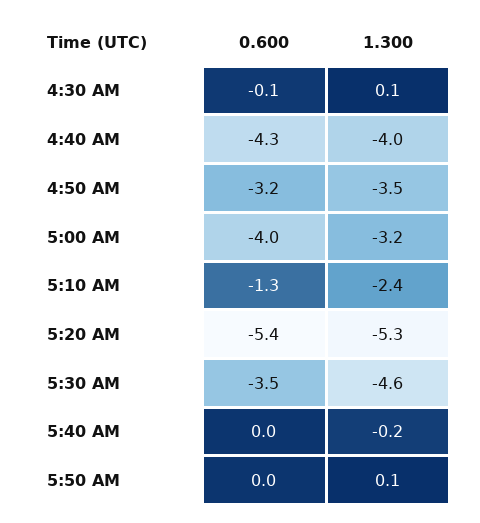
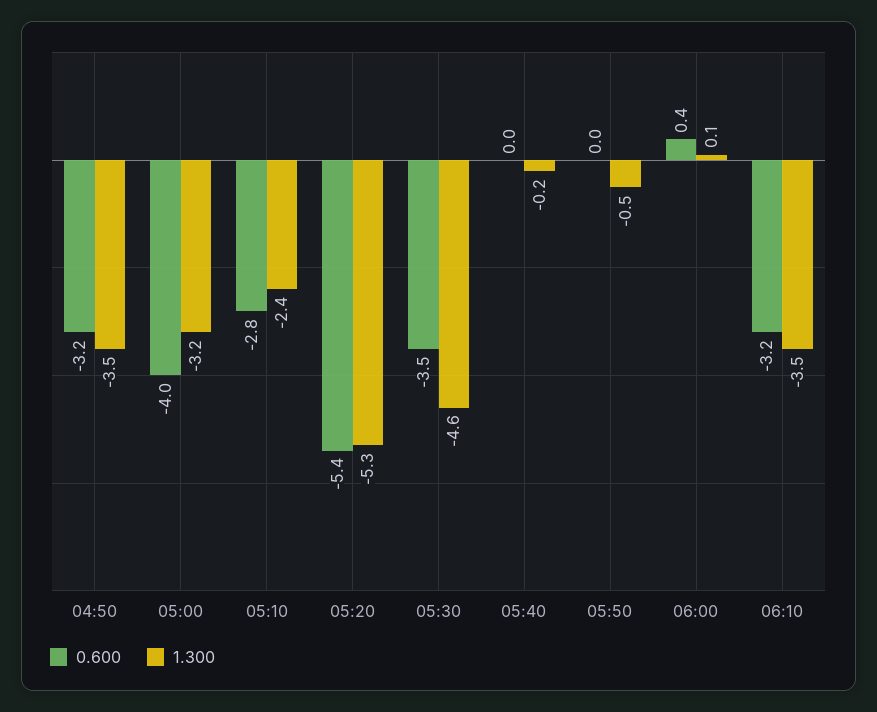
0.600, 4:30 AM: -0.1 -> none
1.300, 4:30 AM: 0.1 -> none
0.600, 4:40 AM: -4.3 -> none
1.300, 4:40 AM: -4 -> none
0.600, 5:10 AM: -1.3 -> -2.8
1.300, 5:50 AM: 0.1 -> -0.5
0.600, 06:00: none -> 0.4
1.300, 06:00: none -> 0.1
0.600, 06:10: none -> -3.2
1.300, 06:10: none -> -3.5

